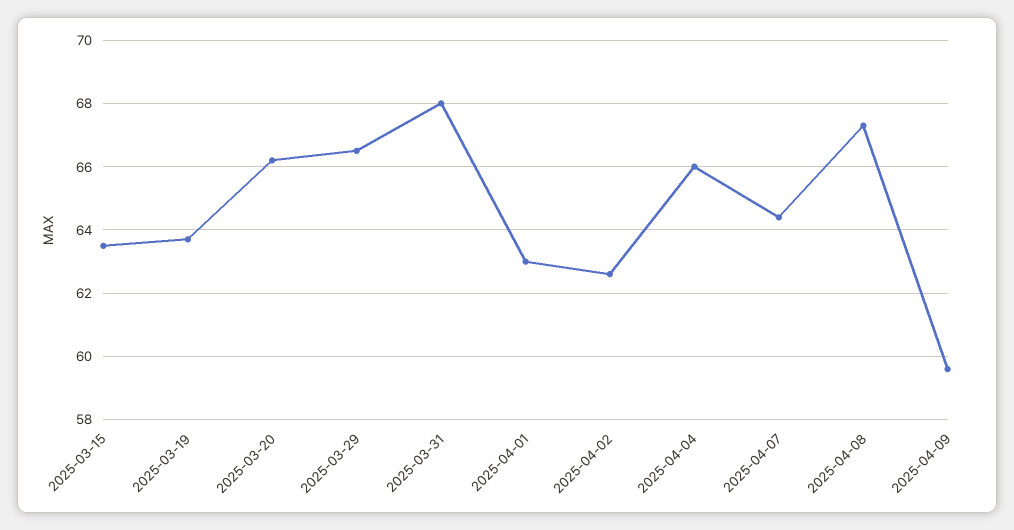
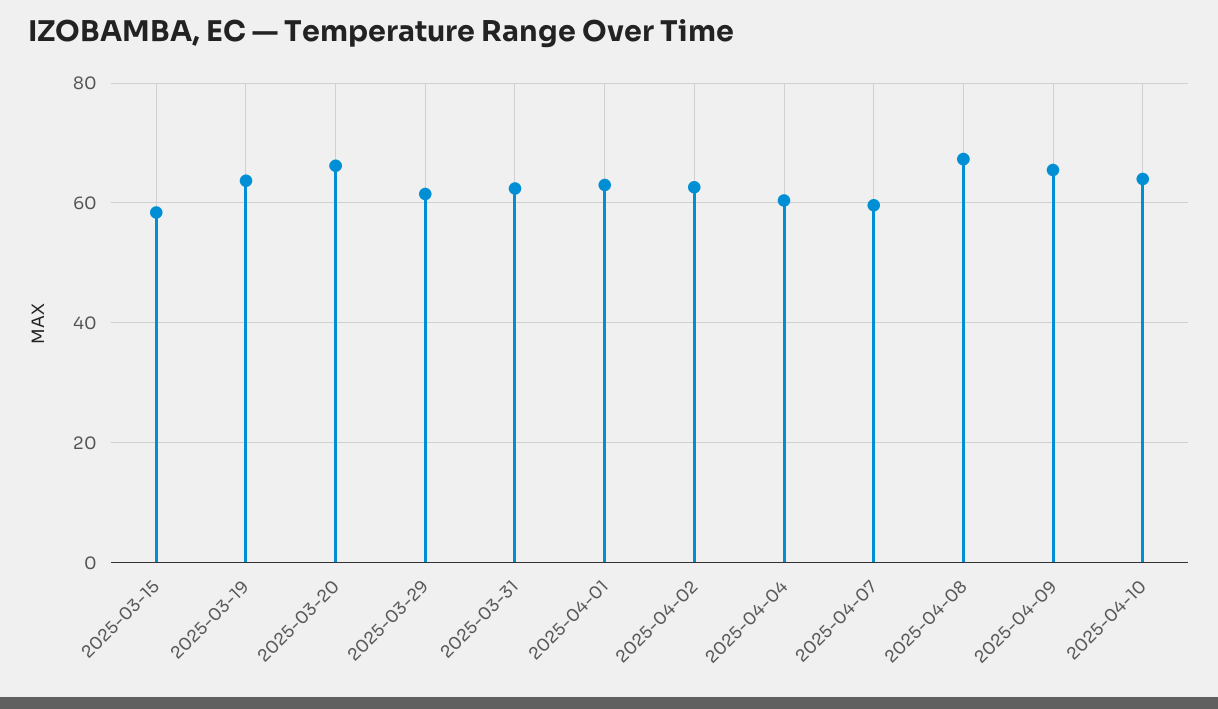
2025-03-15: 63.5 -> 58
2025-03-29: 66.5 -> 62
2025-03-31: 68 -> 62
2025-04-04: 66 -> 60
2025-04-07: 64.5 -> 60
2025-04-09: 59.5 -> 66
2025-04-10: none -> 64

